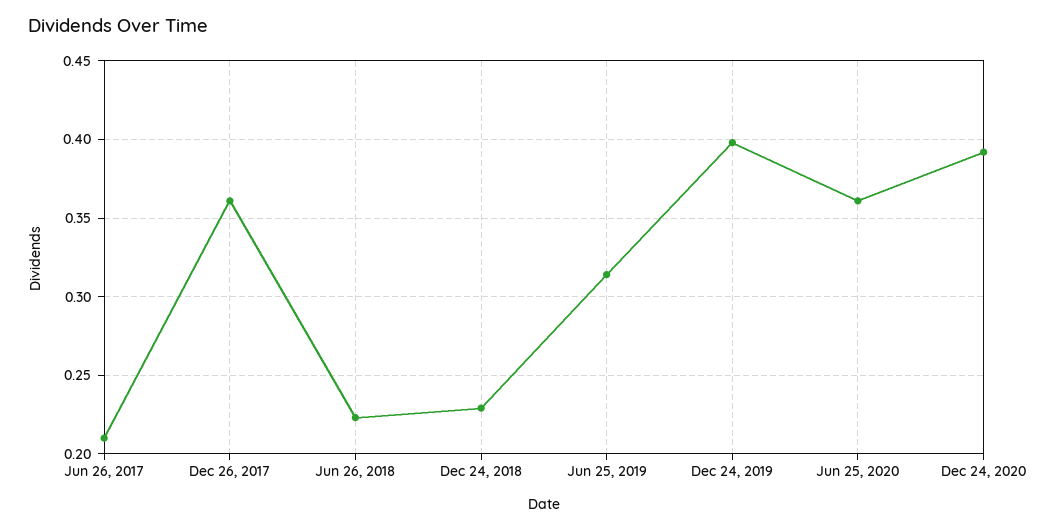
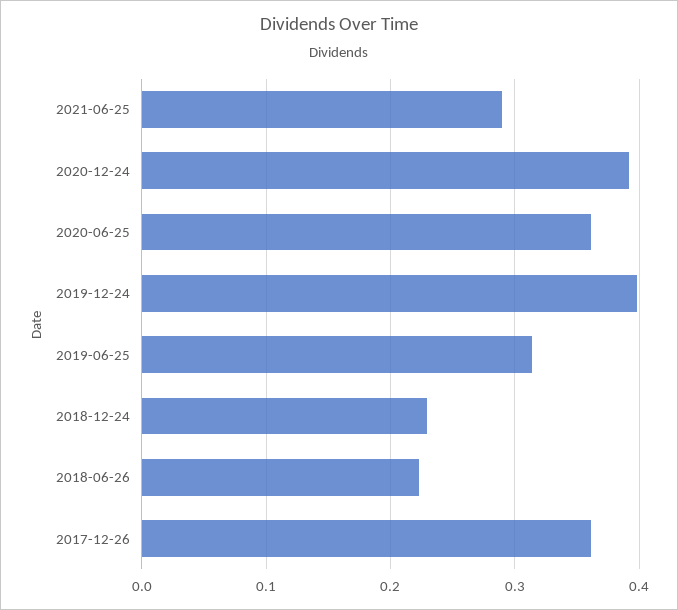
Jun 26, 2017: 0.21 -> none
2021-06-25: none -> 0.29

